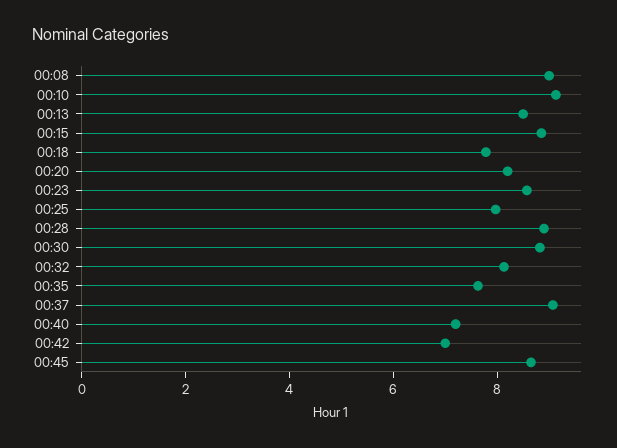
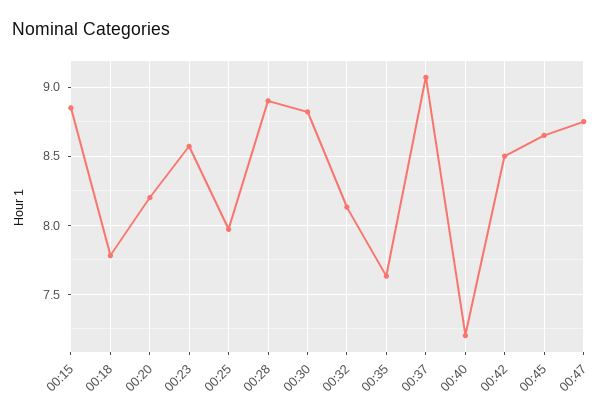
00:08: 9 -> none
00:10: 9 -> none
00:13: 8.5 -> none
00:42: 7 -> 8.5
00:47: none -> 8.75

